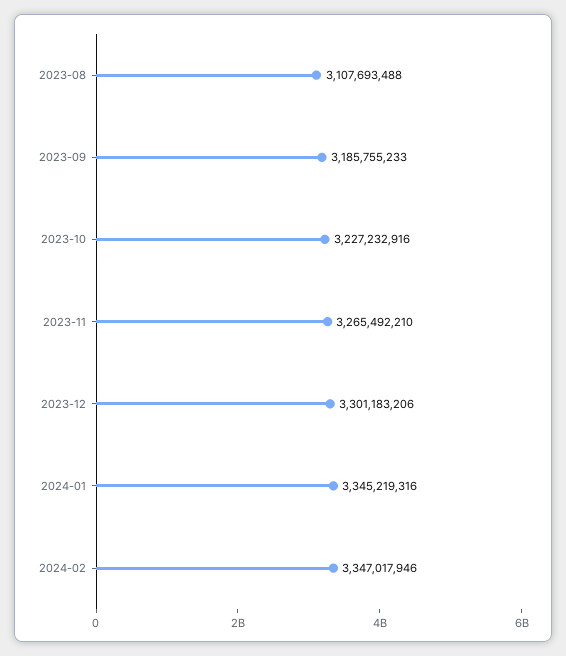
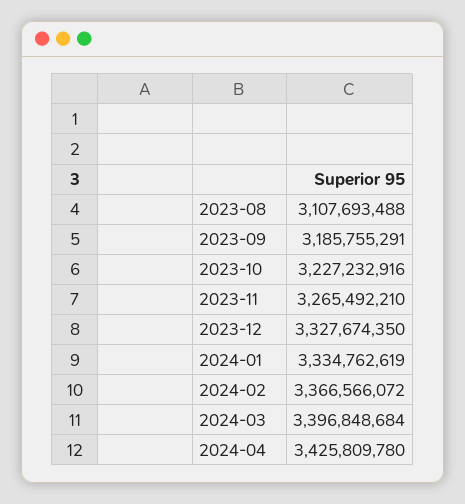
2023-09: 3185755233 -> 3185755291
2023-12: 3301183206 -> 3327674350
2024-01: 3345219316 -> 3334762619
2024-02: 3347017946 -> 3366566072
2024-03: none -> 3396848684
2024-04: none -> 3425809780

